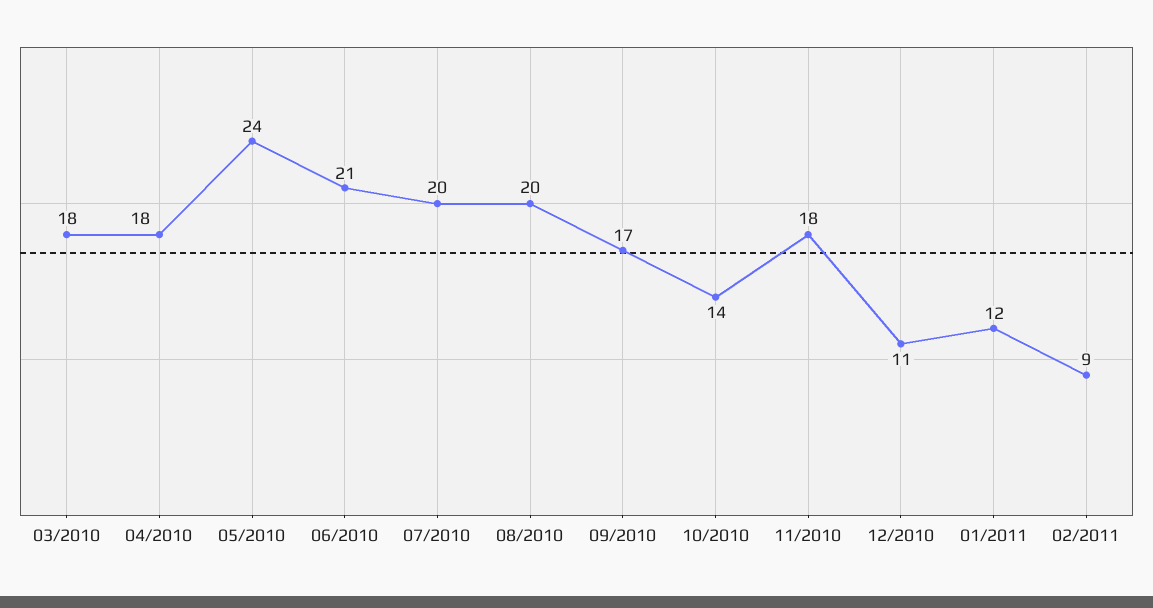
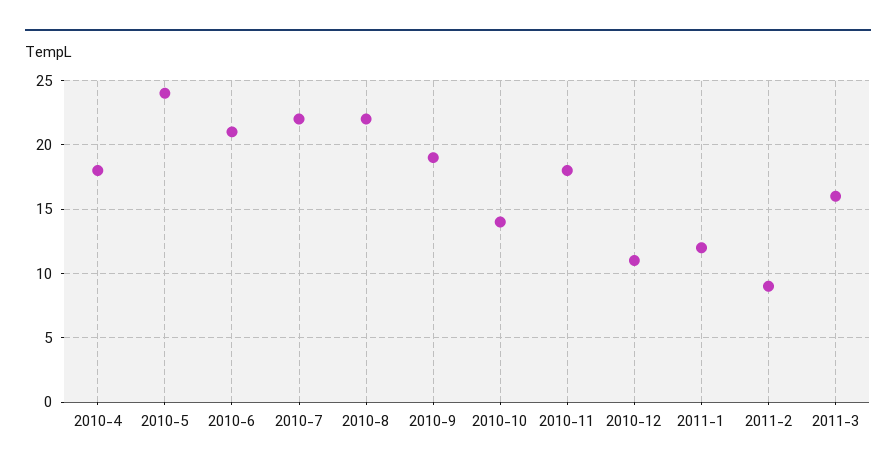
03/2010: 18 -> none
07/2010: 20 -> 22
08/2010: 20 -> 22
09/2010: 17 -> 19
2011-3: none -> 16

